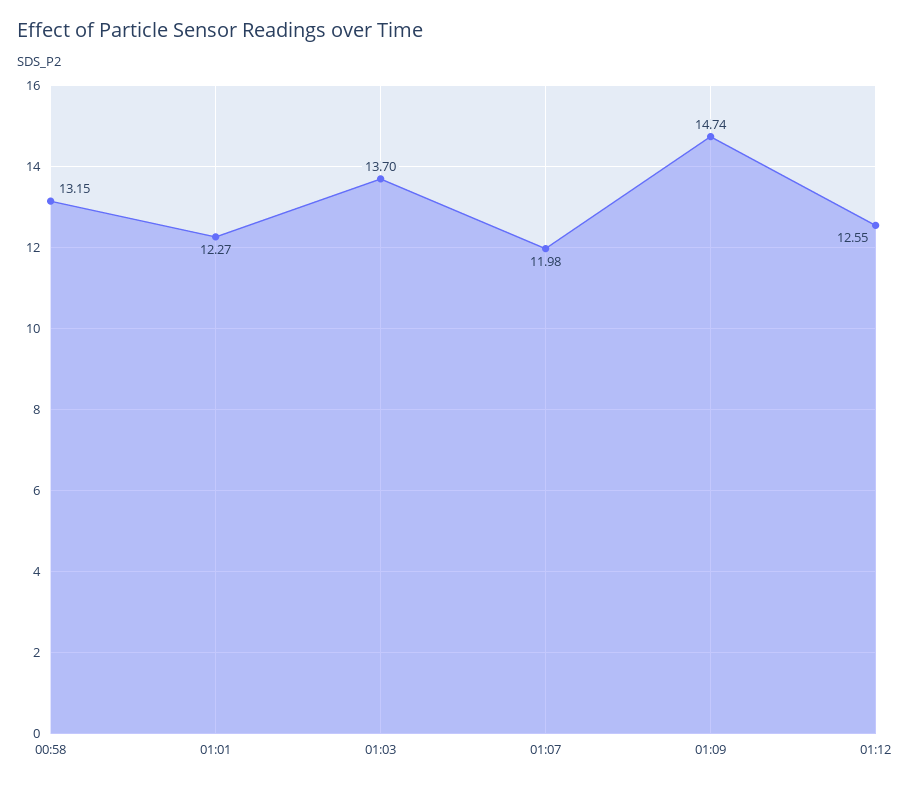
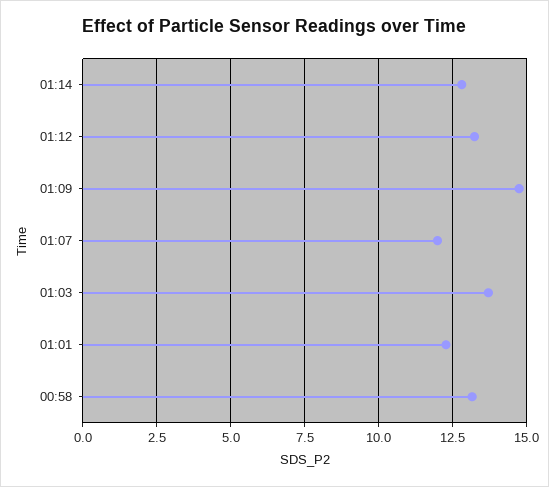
01:12: 12.55 -> 13.25
01:14: none -> 12.75

